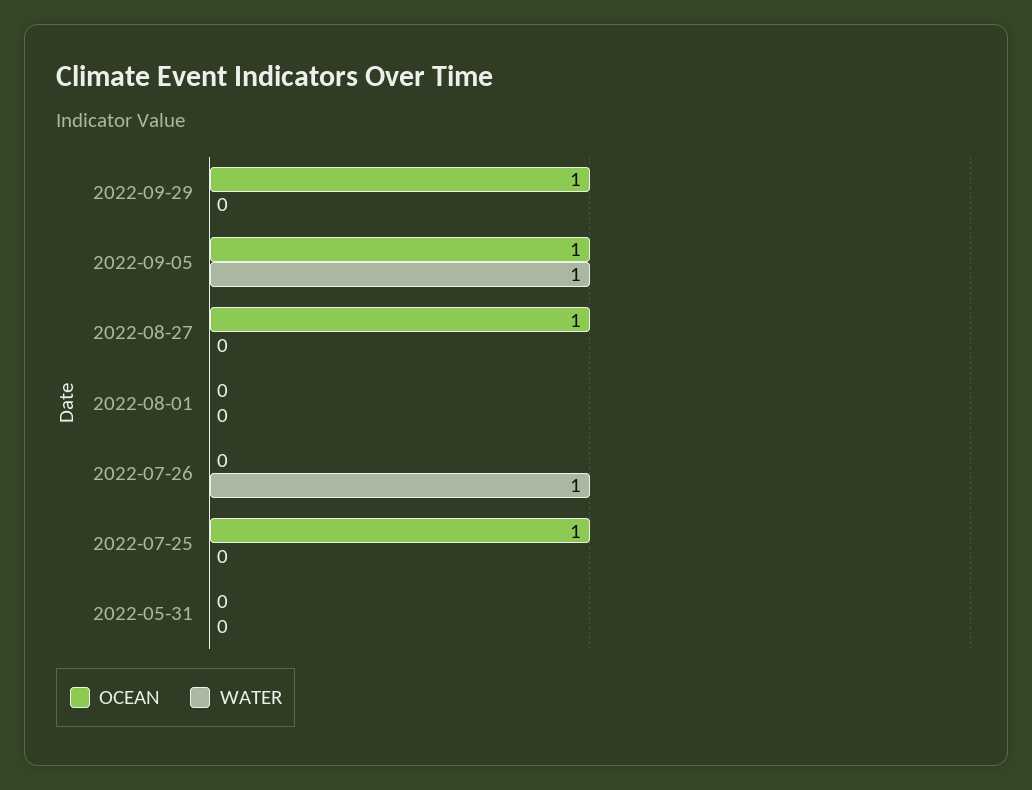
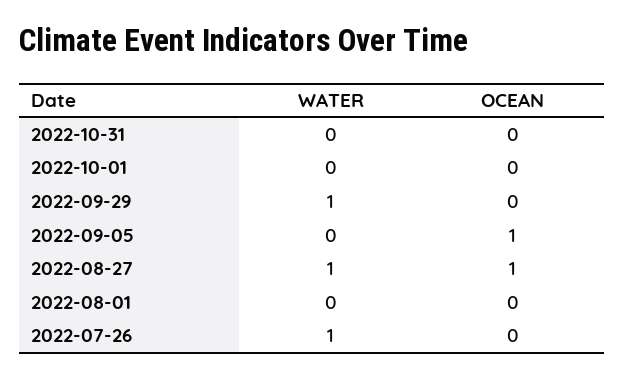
OCEAN, 2022-09-29: 1 -> 0
WATER, 2022-09-29: 0 -> 1
WATER, 2022-09-05: 1 -> 0
WATER, 2022-08-27: 0 -> 1
OCEAN, 2022-07-25: 1 -> none
WATER, 2022-07-25: 0 -> none
OCEAN, 2022-05-31: 0 -> none
WATER, 2022-05-31: 0 -> none
WATER, 2022-10-31: none -> 0
OCEAN, 2022-10-31: none -> 0
WATER, 2022-10-01: none -> 0
OCEAN, 2022-10-01: none -> 0

